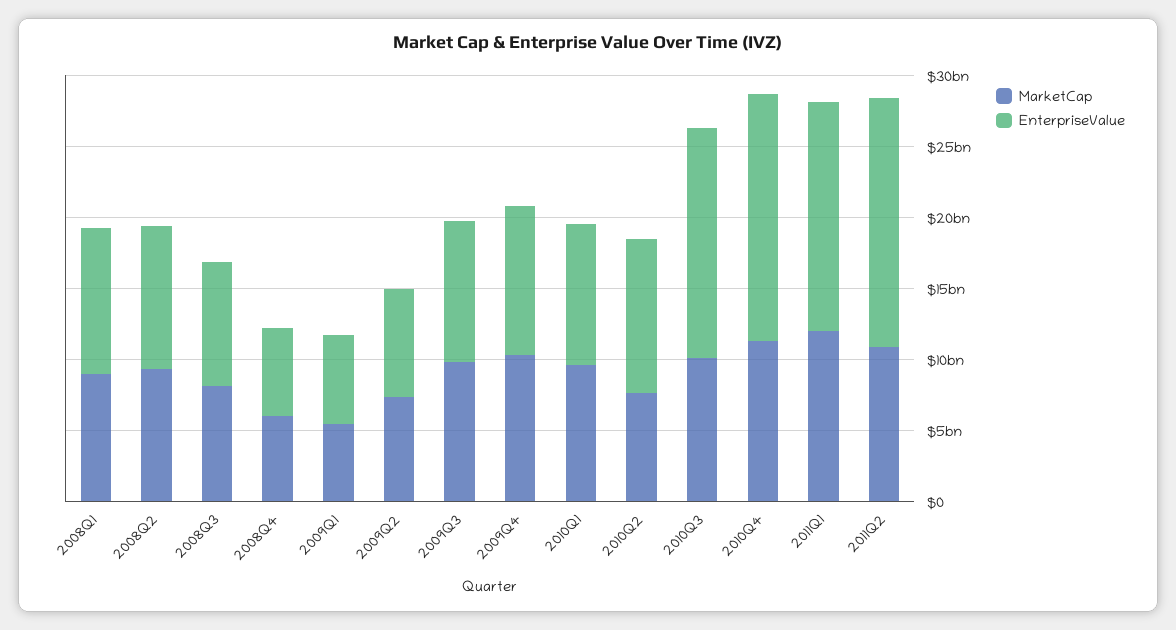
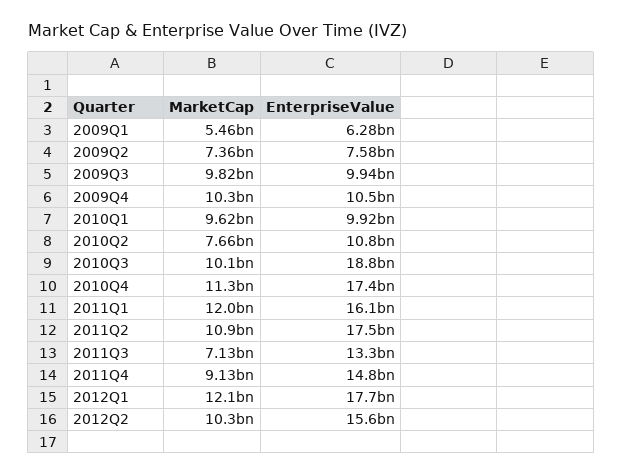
MarketCap, 2008Q1: 9000000000 -> none
EnterpriseValue, 2008Q1: 10000000000 -> none
MarketCap, 2008Q2: 9000000000 -> none
EnterpriseValue, 2008Q2: 10000000000 -> none
MarketCap, 2008Q3: 8000000000 -> none
EnterpriseValue, 2008Q3: 9000000000 -> none
MarketCap, 2008Q4: 6000000000 -> none
EnterpriseValue, 2008Q4: 6000000000 -> none
EnterpriseValue, 2010Q3: 16000000000 -> 18800000000
MarketCap, 2011Q3: none -> 7130000000
EnterpriseValue, 2011Q3: none -> 13300000000
MarketCap, 2011Q4: none -> 9130000000
EnterpriseValue, 2011Q4: none -> 14800000000
MarketCap, 2012Q1: none -> 12100000000
EnterpriseValue, 2012Q1: none -> 17700000000
MarketCap, 2012Q2: none -> 10300000000
EnterpriseValue, 2012Q2: none -> 15600000000

